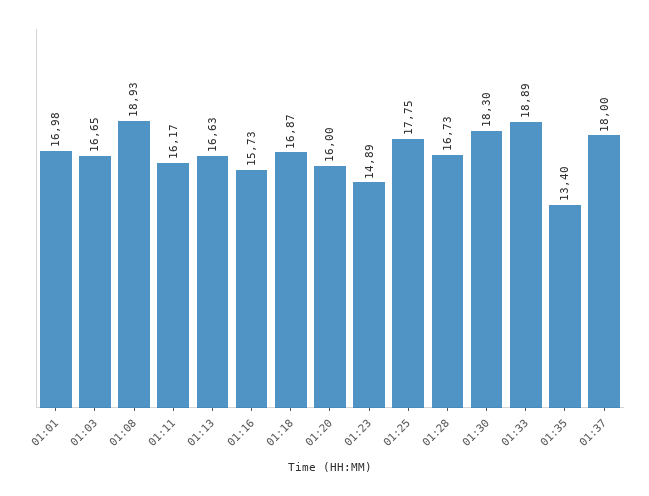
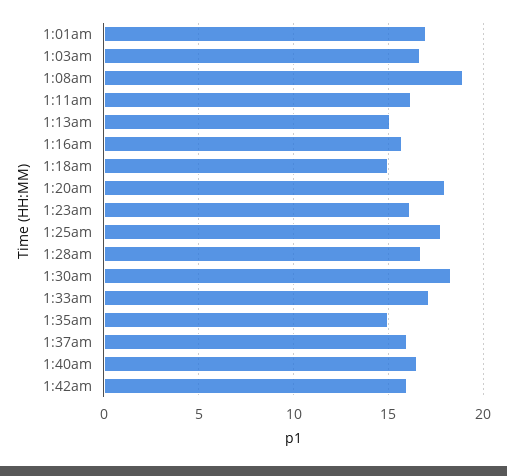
01:13: 16.63 -> 15
01:18: 16.87 -> 15
01:20: 16 -> 18
01:23: 14.89 -> 16
01:33: 18.89 -> 17
01:35: 13.4 -> 15
01:37: 18 -> 16
1:40am: none -> 16.5
1:42am: none -> 16

